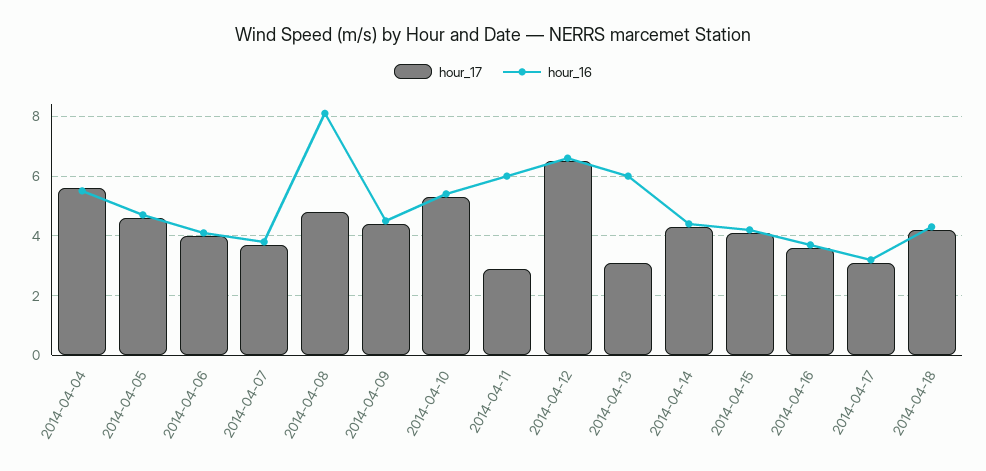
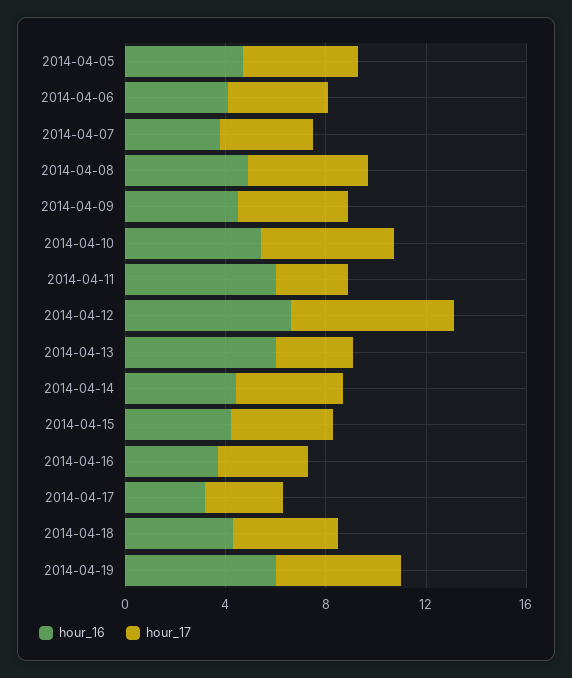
hour_17, 2014-04-04: 5.5 -> none
hour_16, 2014-04-04: 5.5 -> none
hour_16, 2014-04-08: 8 -> 5
hour_16, 2014-04-19: none -> 6
hour_17, 2014-04-19: none -> 5

